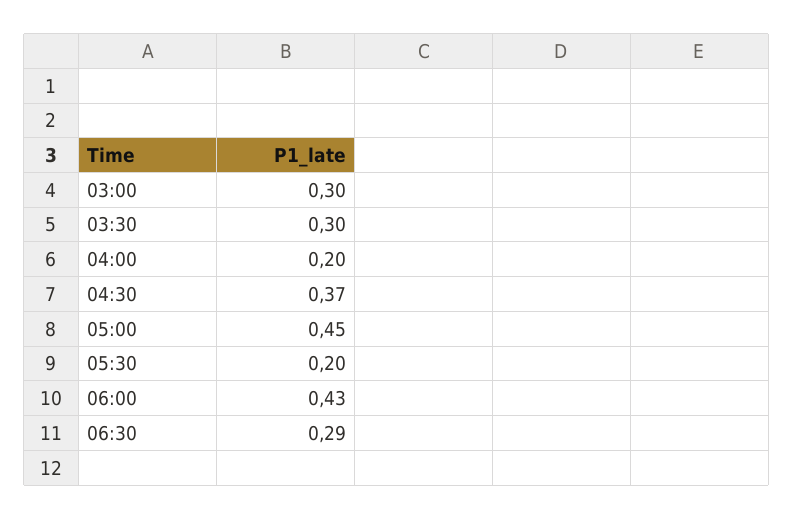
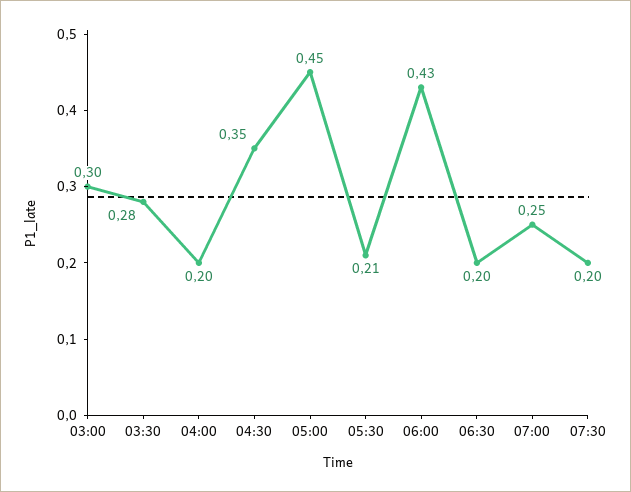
03:30: 0.3 -> 0.28
04:30: 0.37 -> 0.35
05:30: 0.2 -> 0.21
06:30: 0.29 -> 0.2
07:00: none -> 0.25
07:30: none -> 0.2

